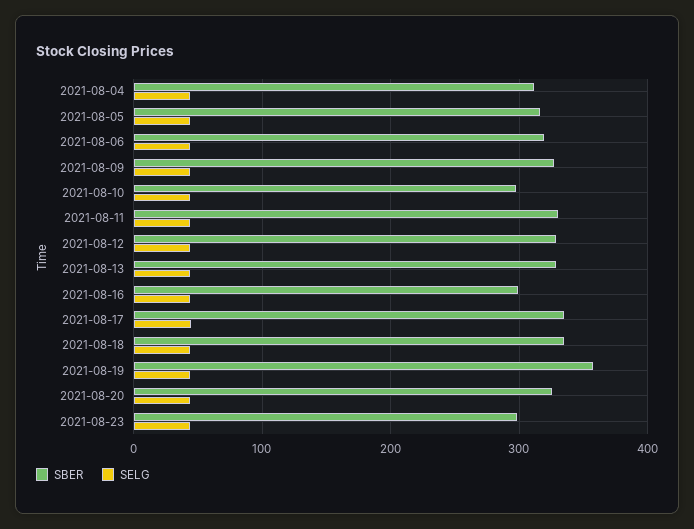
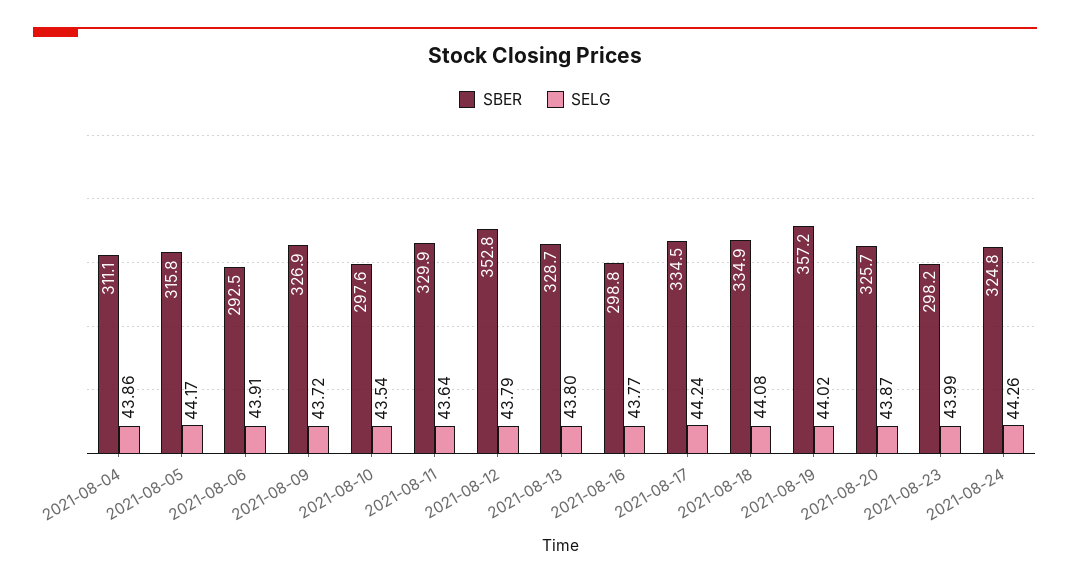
SBER, 2021-08-06: 320 -> 292.5
SBER, 2021-08-12: 330 -> 352.8
SBER, 2021-08-24: none -> 324.8
SELG, 2021-08-24: none -> 44.26

